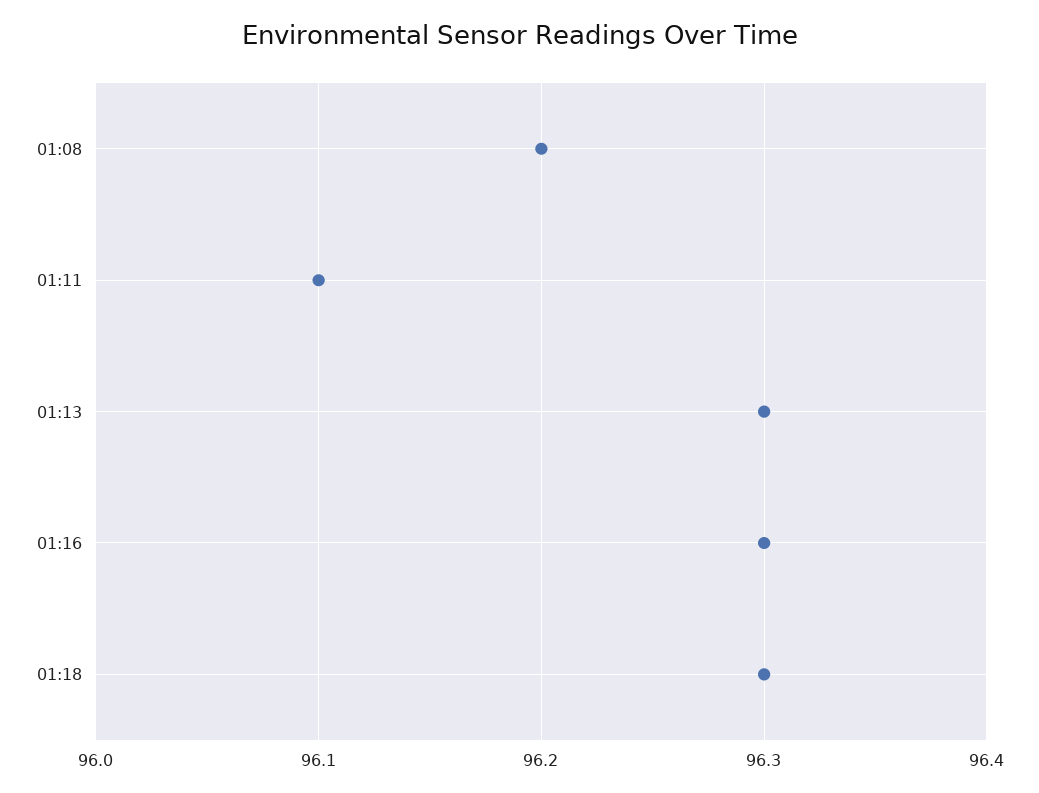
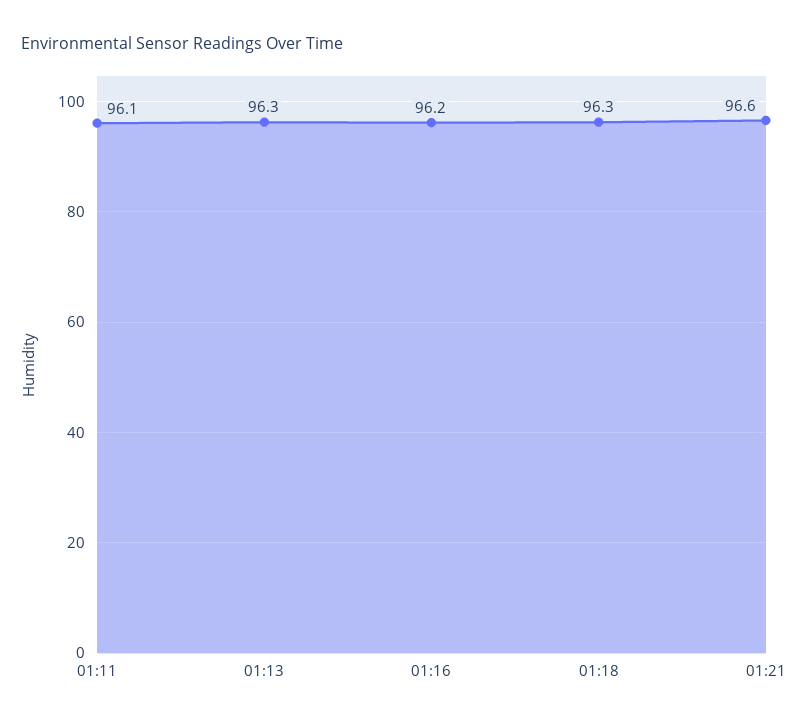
01:08: 96.2 -> none
01:16: 96.3 -> 96.2
01:21: none -> 96.6

